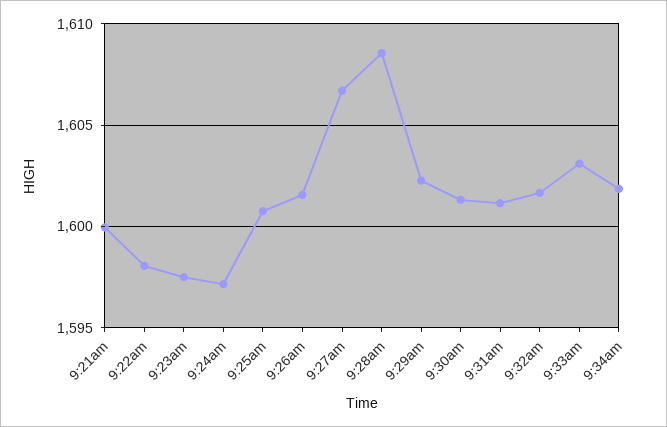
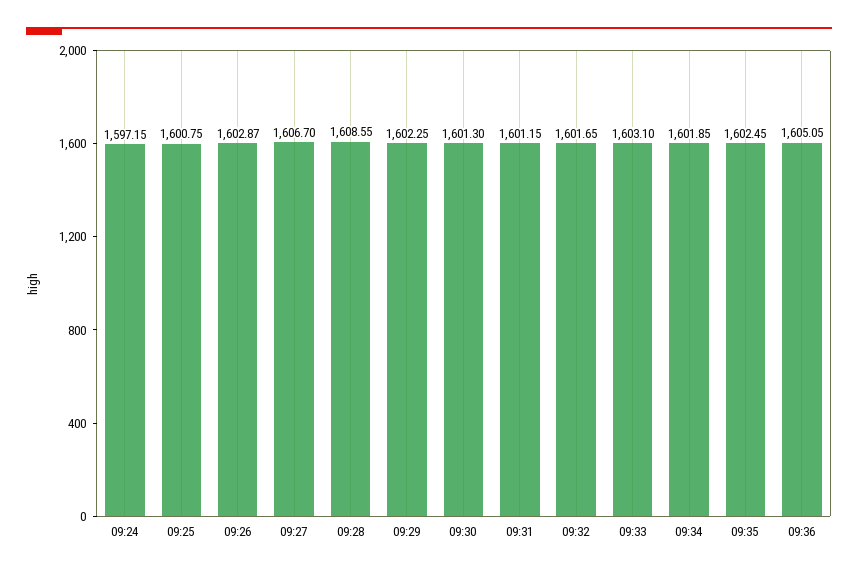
9:21am: 1600 -> none
9:22am: 1598 -> none
9:23am: 1597.5 -> none
9:26am: 1601.5 -> 1602.87
09:35: none -> 1602.45
09:36: none -> 1605.05

